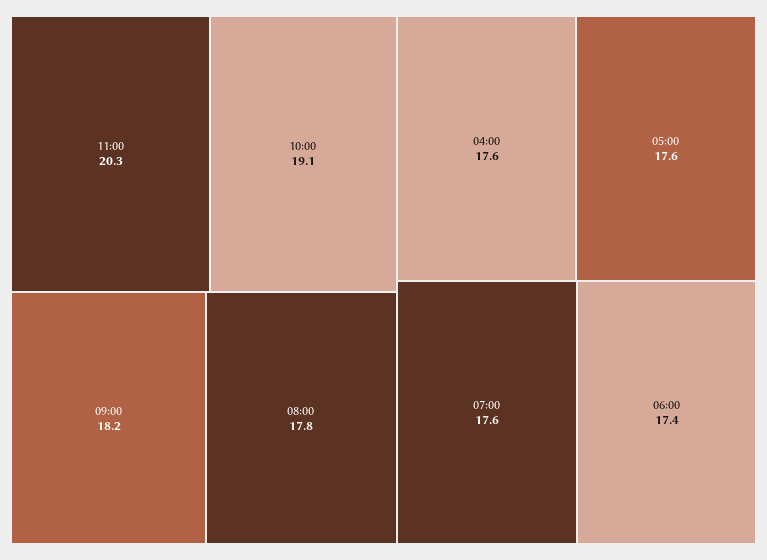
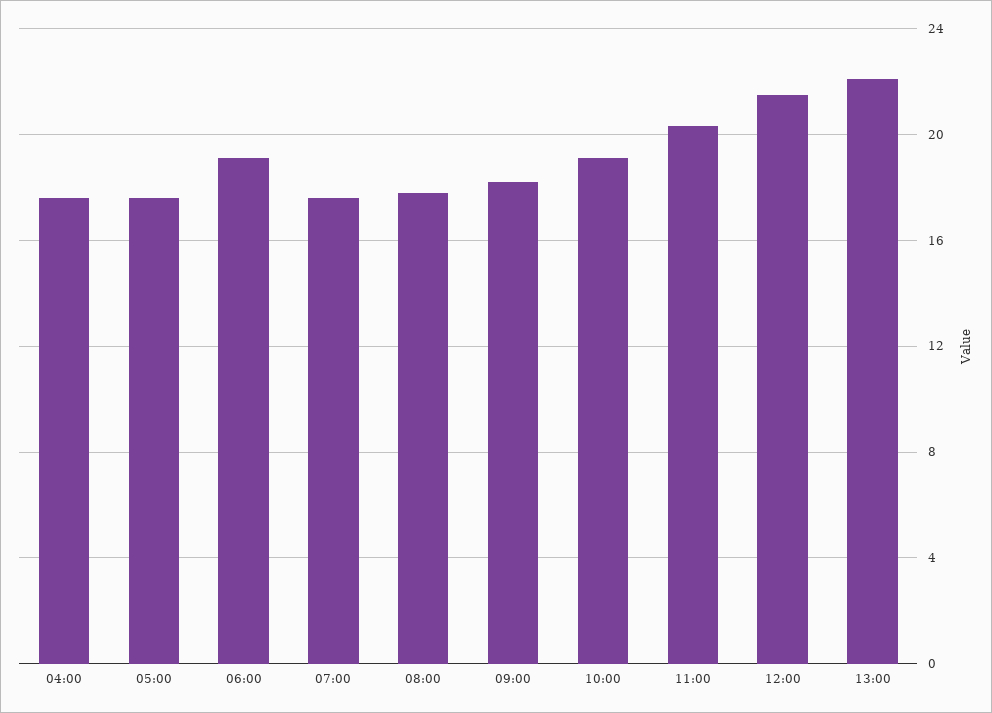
06:00: 17.4 -> 19
12:00: none -> 21.5
13:00: none -> 22

